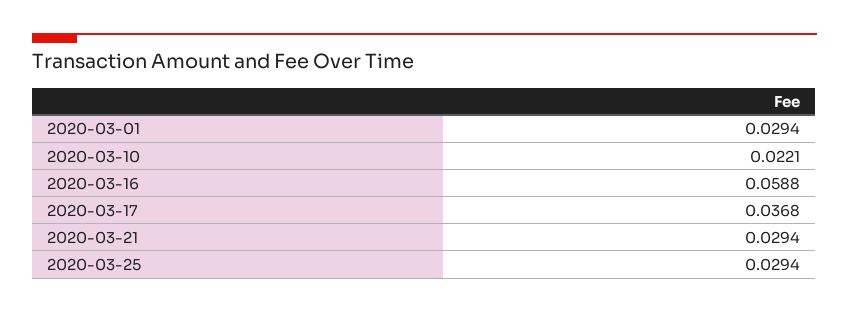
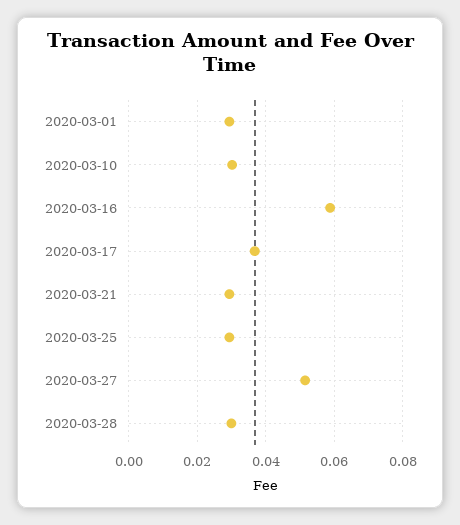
2020-03-10: 0.0221 -> 0.03
2020-03-27: none -> 0.052
2020-03-28: none -> 0.03

